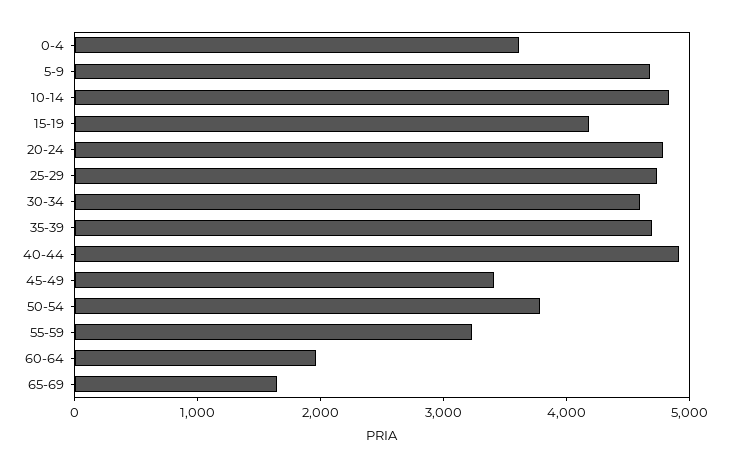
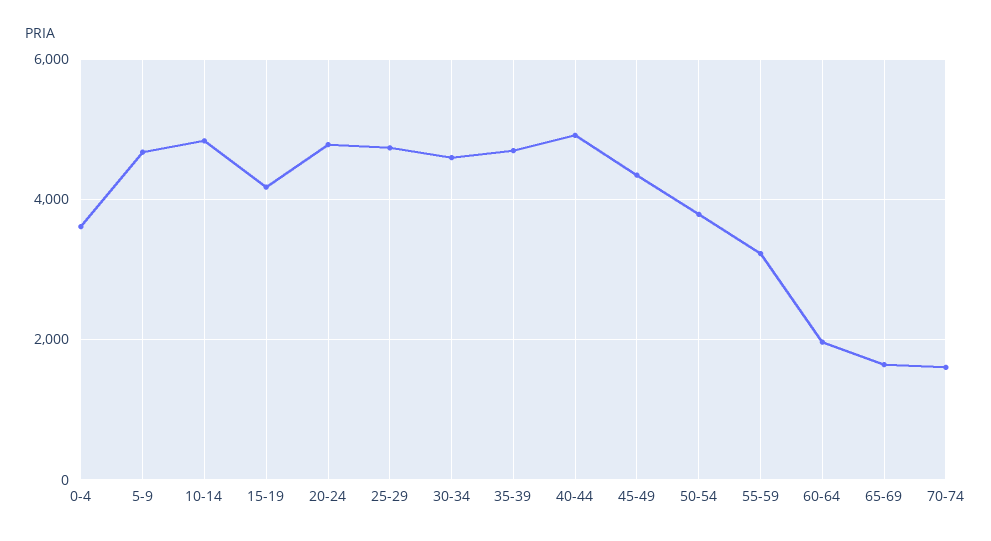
45-49: 3400 -> 4400
70-74: none -> 1600

